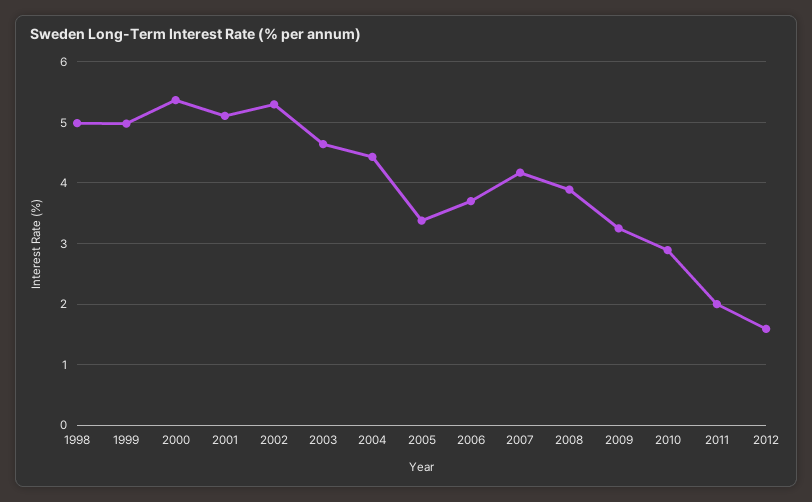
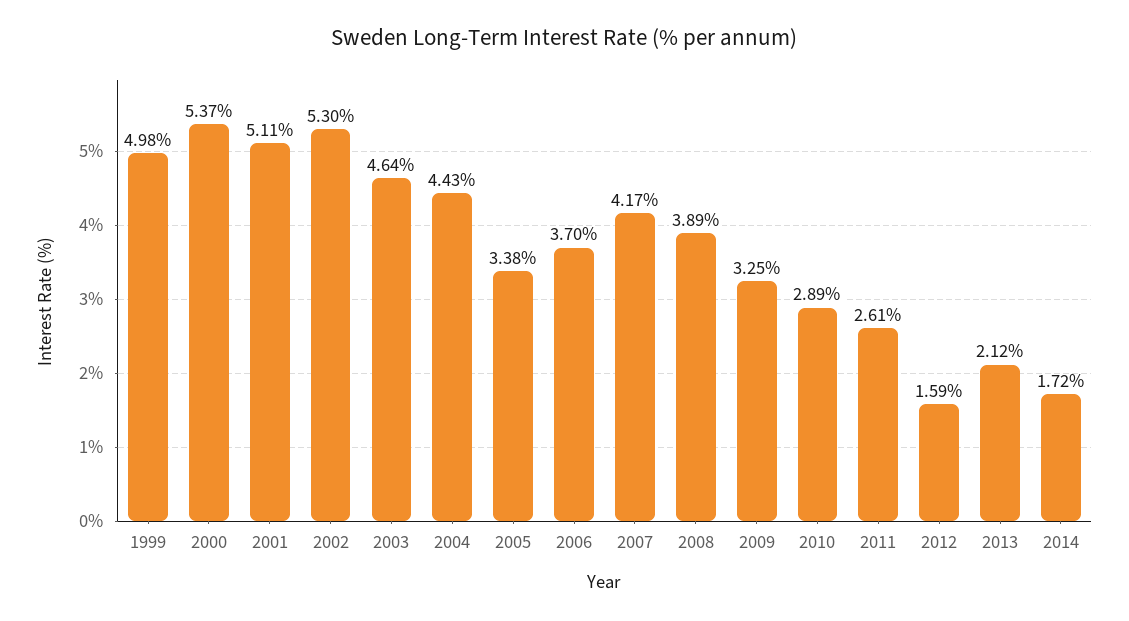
1998: 5 -> none
2011: 2 -> 2.61
2013: none -> 2.12
2014: none -> 1.72

